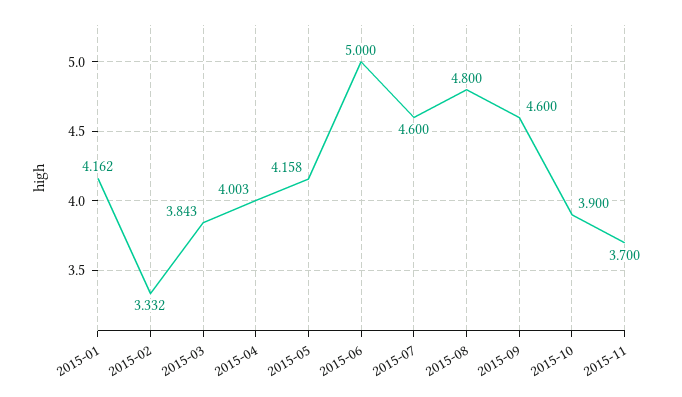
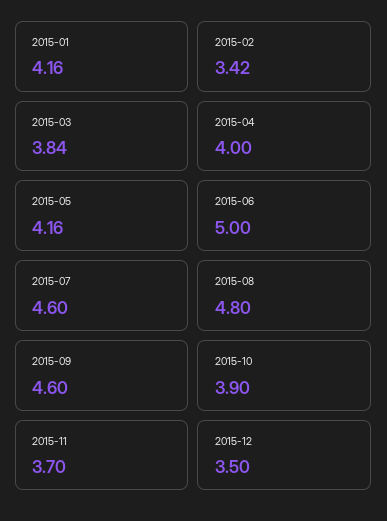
2015-02: 3.332 -> 3.42
2015-12: none -> 3.5

